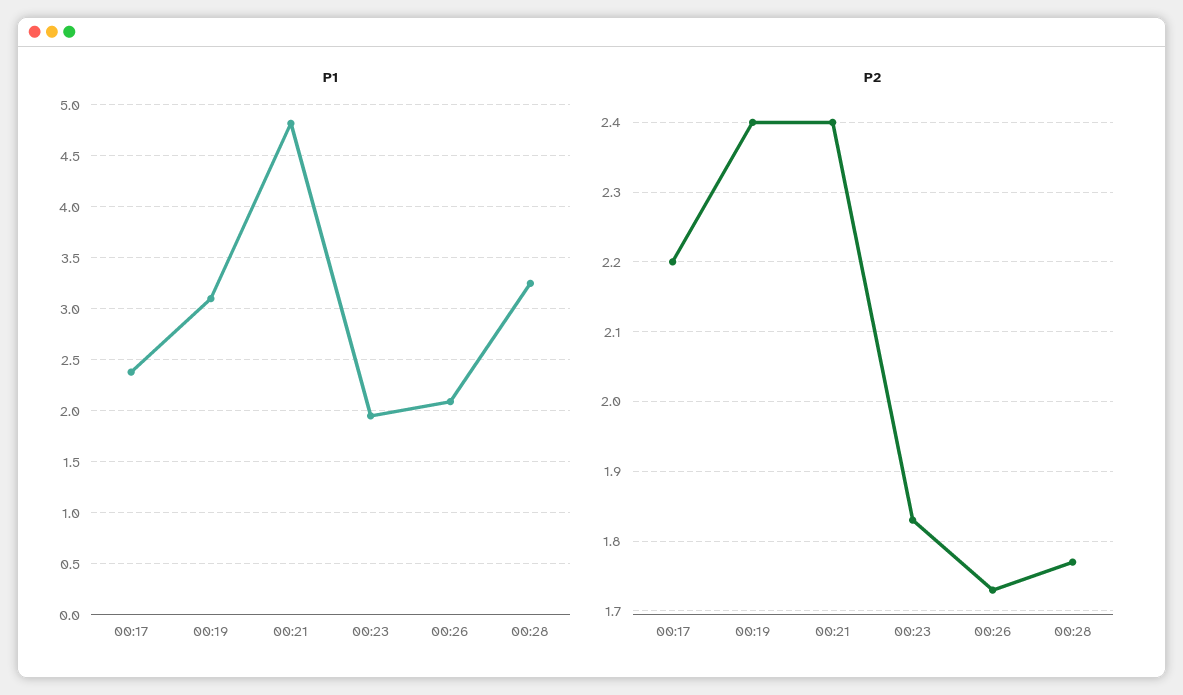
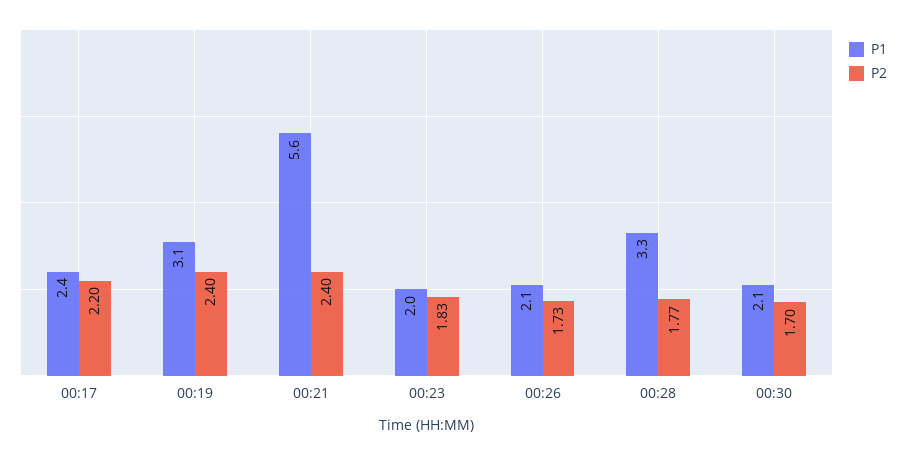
P1, 00:21: 4.8 -> 5.6
P1, 00:30: none -> 2.1
P2, 00:30: none -> 1.7

